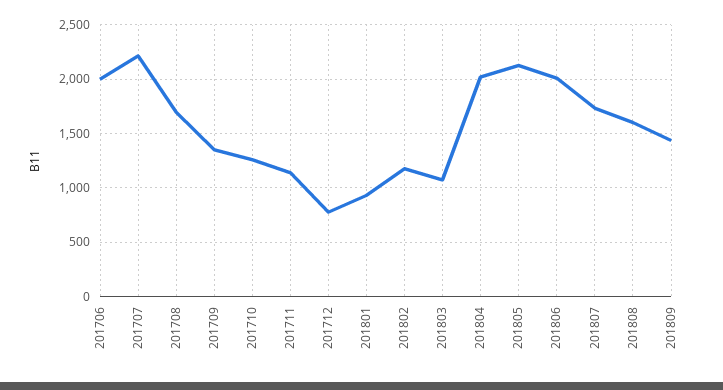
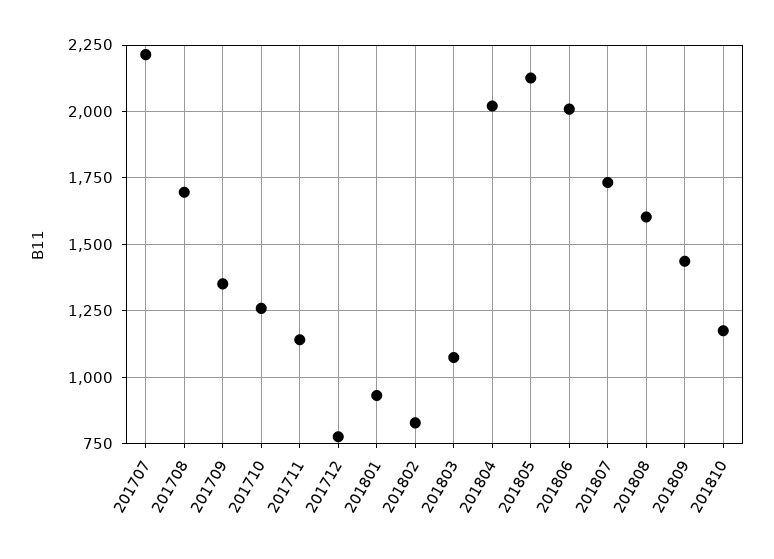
201706: 2000 -> none
201802: 1200 -> 825
201810: none -> 1175

